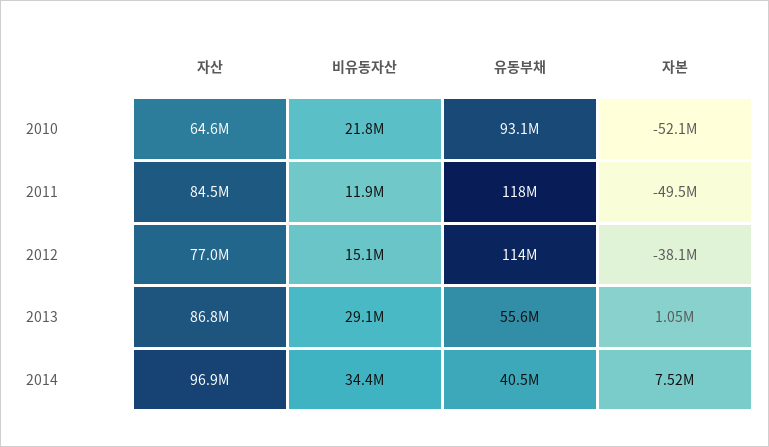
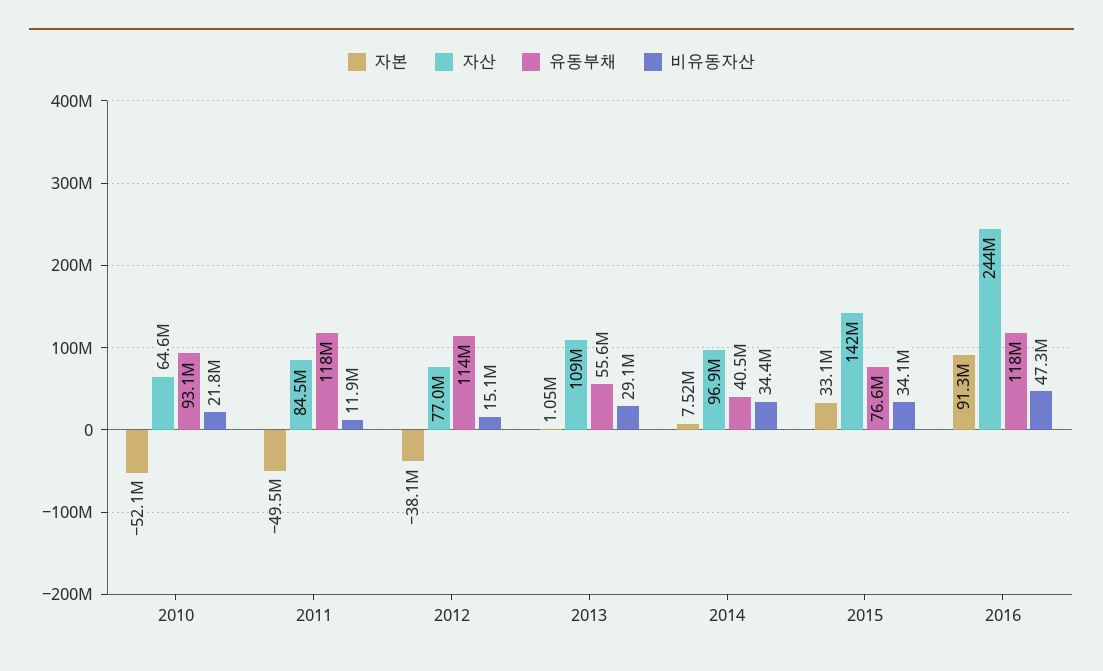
자산, 2013: 86800000 -> 109000000
자본, 2015: none -> 33100000
자산, 2015: none -> 142000000
유동부채, 2015: none -> 76600000
비유동자산, 2015: none -> 34100000
자본, 2016: none -> 91300000
자산, 2016: none -> 244000000
유동부채, 2016: none -> 118000000
비유동자산, 2016: none -> 47300000

